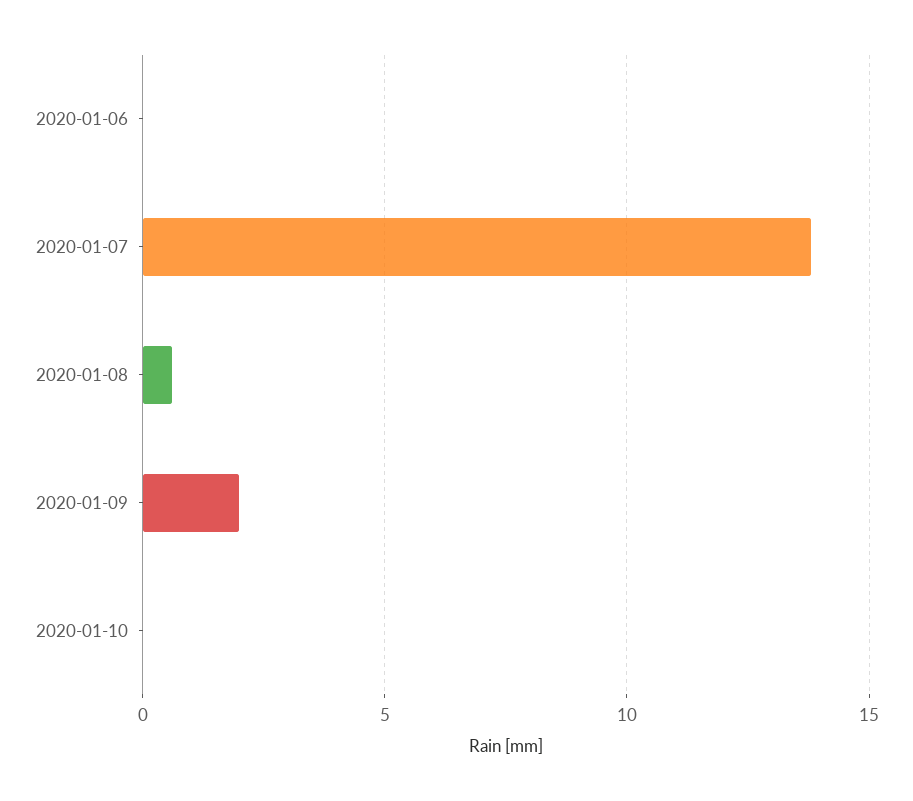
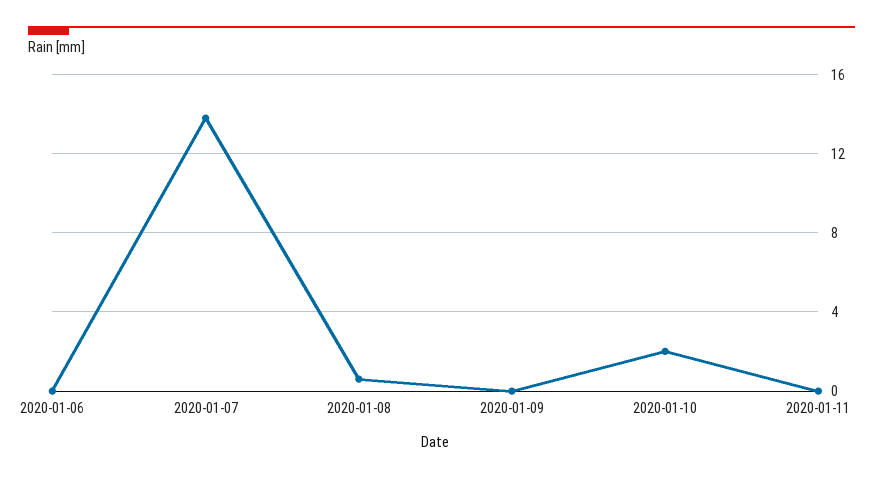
2020-01-09: 2 -> 0
2020-01-10: 0 -> 2
2020-01-11: none -> 0

